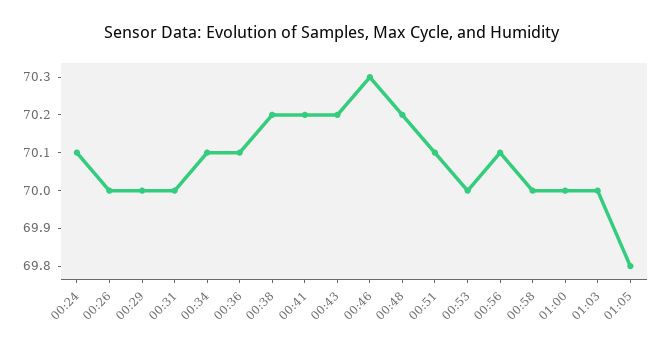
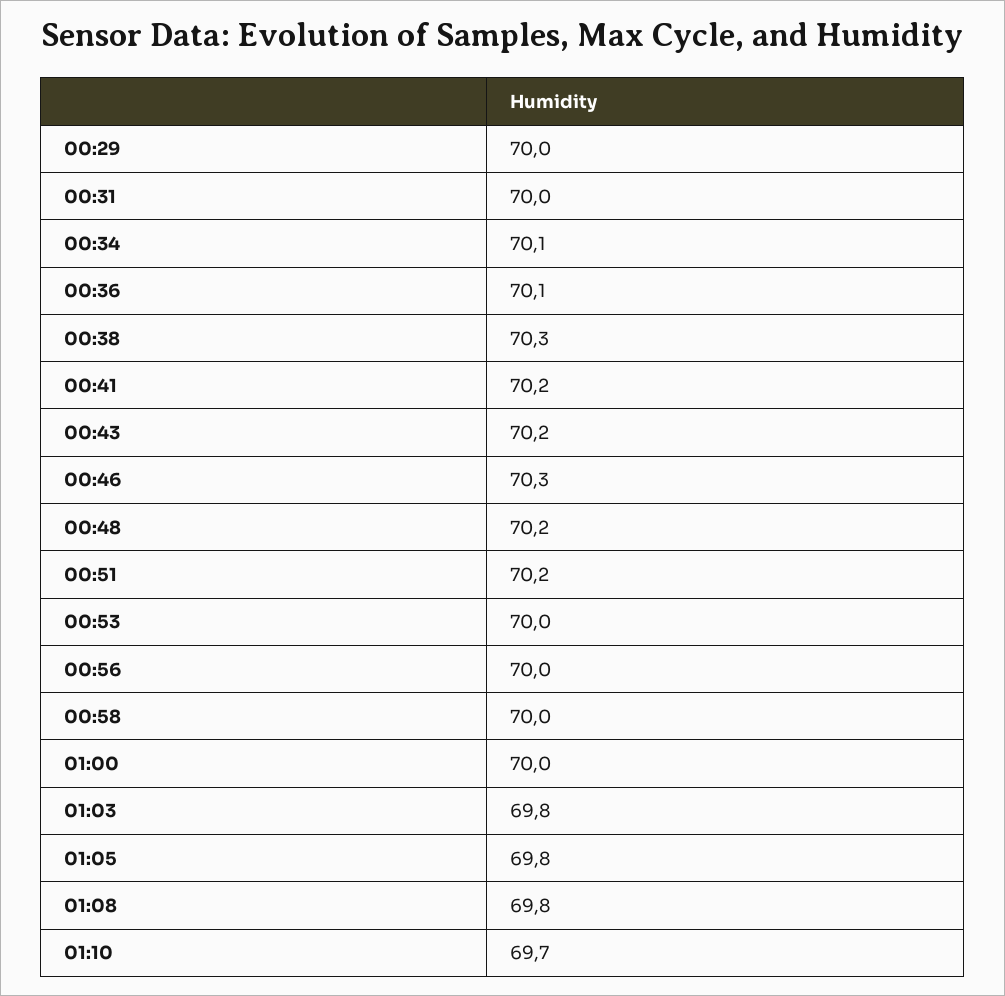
00:24: 70.1 -> none
00:26: 70 -> none
00:38: 70.2 -> 70.3
00:51: 70.1 -> 70.2
00:56: 70.1 -> 70
01:03: 70 -> 69.8
01:08: none -> 69.8
01:10: none -> 69.7

